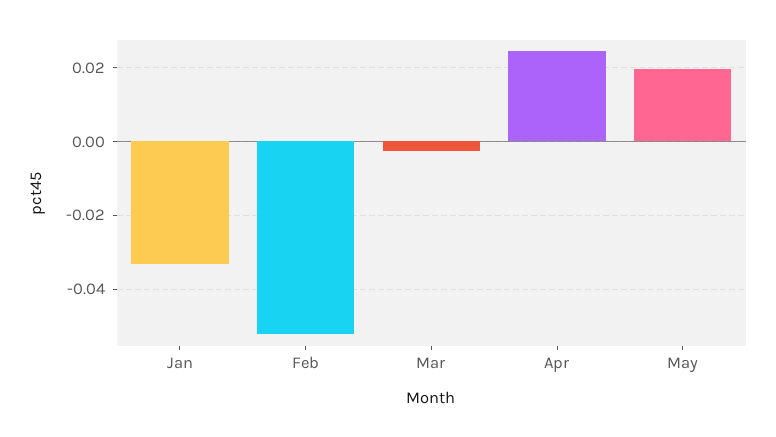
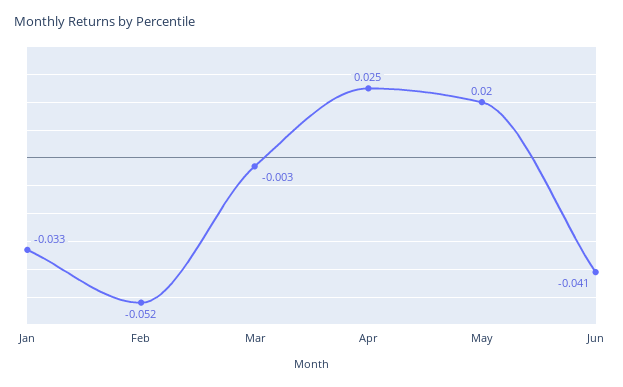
Jun: none -> -0.041

